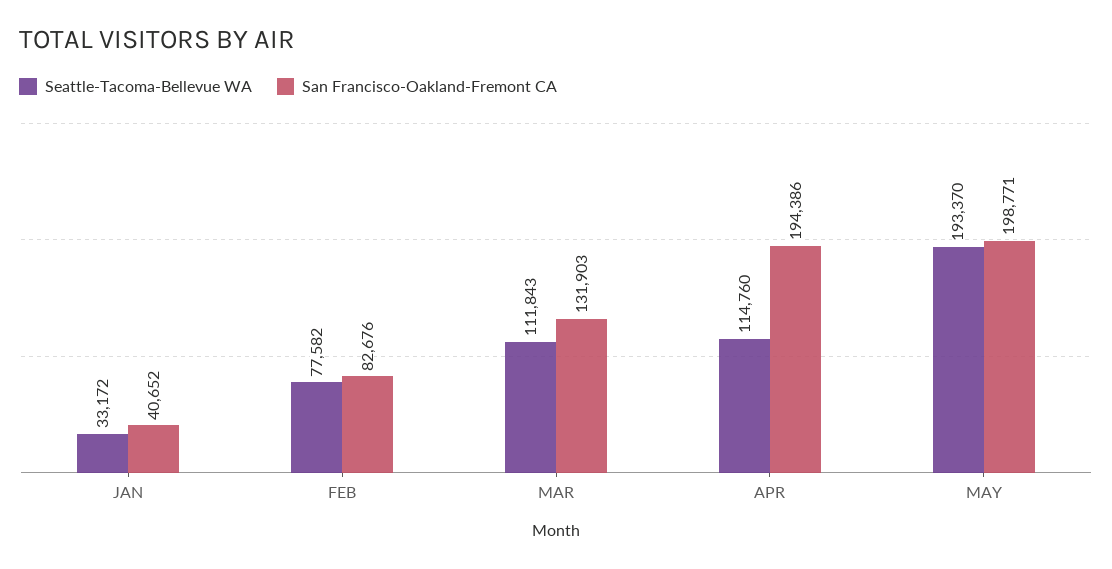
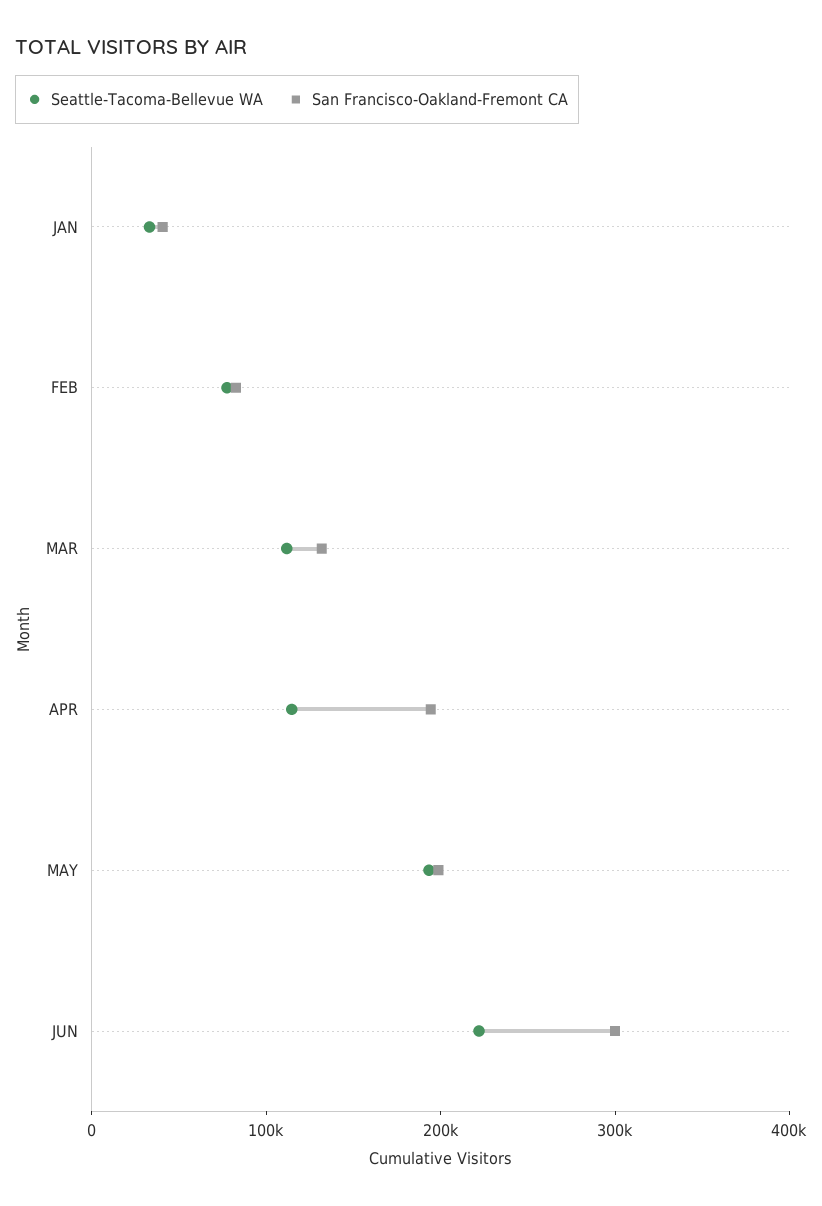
Seattle-Tacoma-Bellevue WA, JUN: none -> 220000
San Francisco-Oakland-Fremont CA, JUN: none -> 300000

